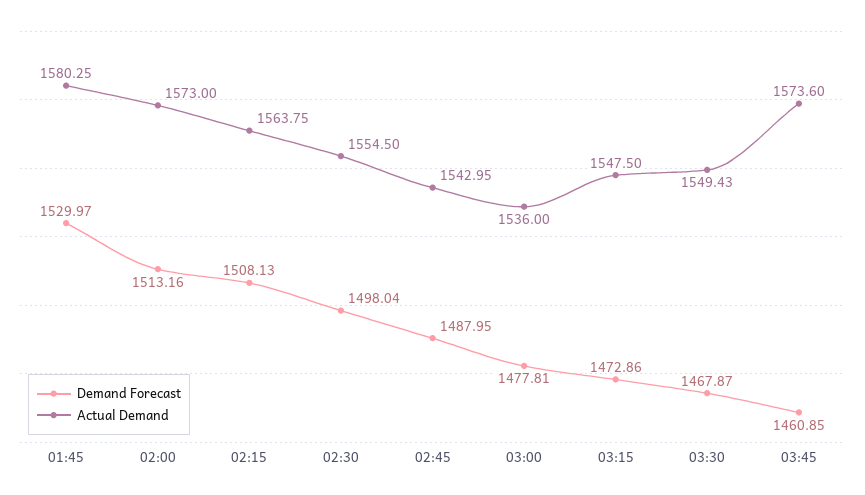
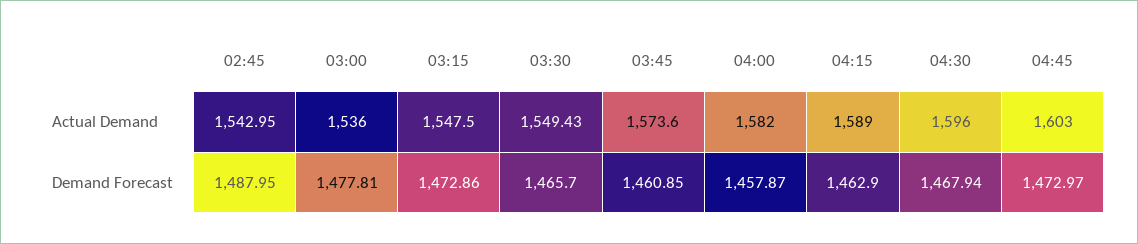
Demand Forecast, 01:45: 1529.97 -> none
Actual Demand, 01:45: 1580.25 -> none
Demand Forecast, 02:00: 1513.16 -> none
Actual Demand, 02:00: 1573 -> none
Demand Forecast, 02:15: 1508.13 -> none
Actual Demand, 02:15: 1563.75 -> none
Demand Forecast, 02:30: 1498.04 -> none
Actual Demand, 02:30: 1554.5 -> none
Demand Forecast, 03:30: 1467.87 -> 1465.7
Actual Demand, 04:00: none -> 1582
Actual Demand, 04:15: none -> 1589
Actual Demand, 04:30: none -> 1596
Actual Demand, 04:45: none -> 1603
Demand Forecast, 04:00: none -> 1457.87
Demand Forecast, 04:15: none -> 1462.9
Demand Forecast, 04:30: none -> 1467.94
Demand Forecast, 04:45: none -> 1472.97

